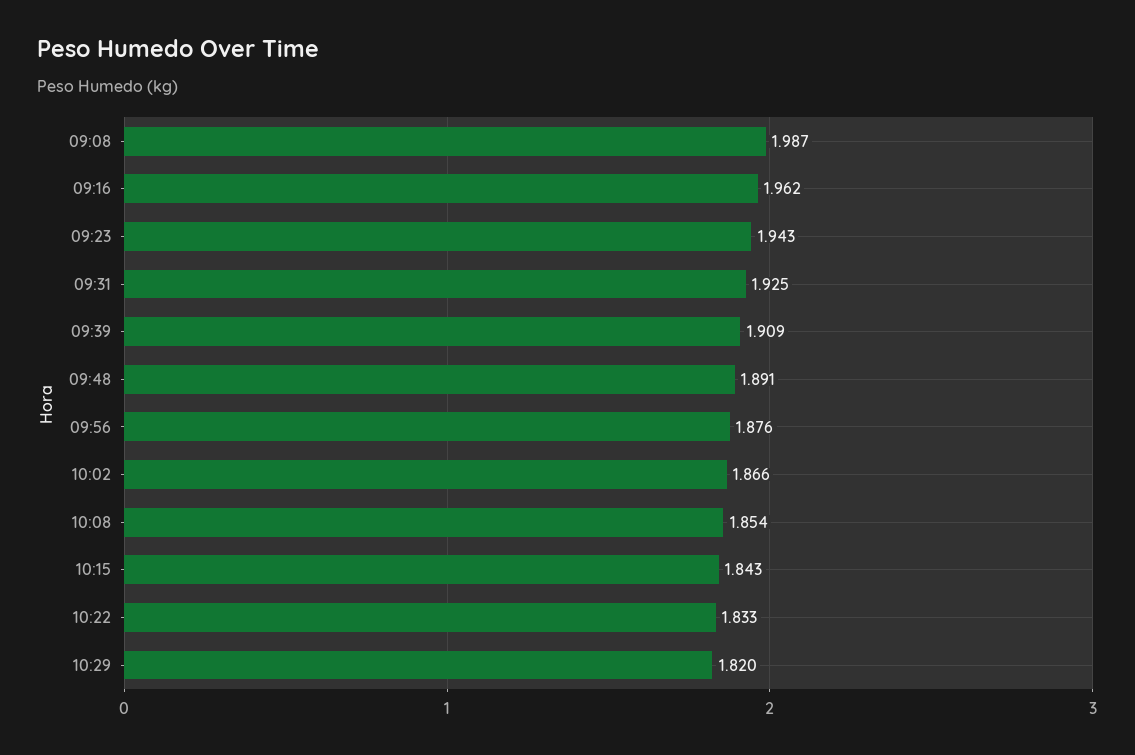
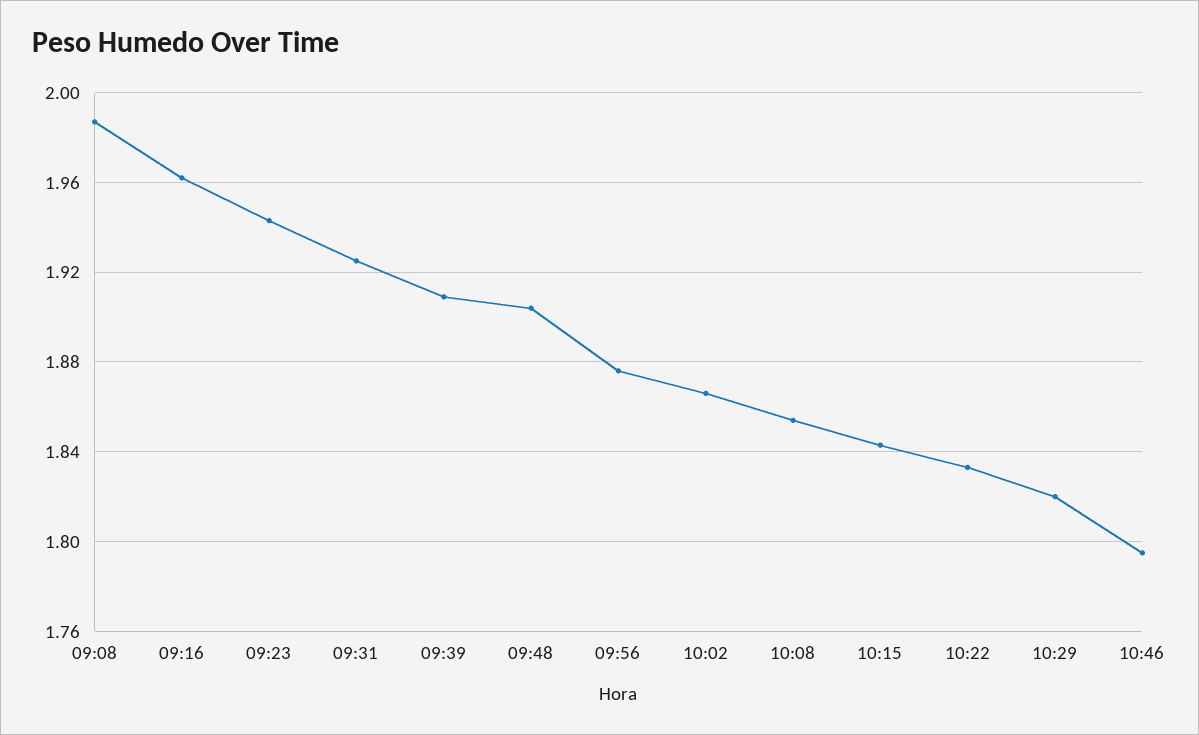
09:48: 1.891 -> 1.905
10:46: none -> 1.795

